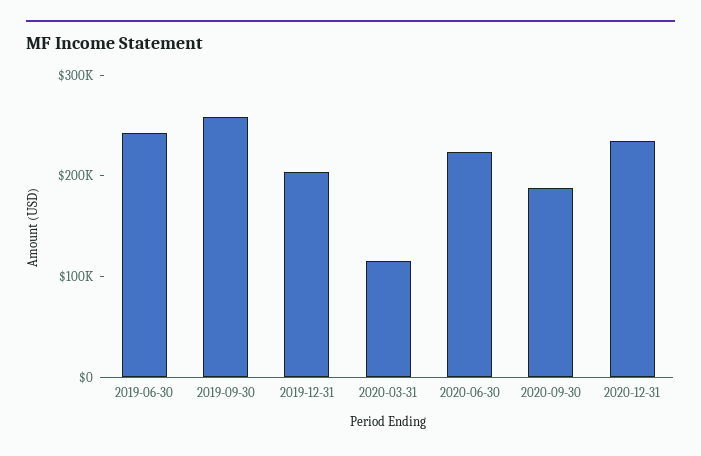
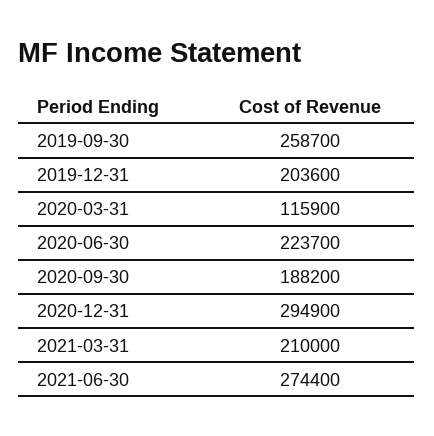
2019-06-30: 240000 -> none
2020-12-31: 240000 -> 294900
2021-03-31: none -> 210000
2021-06-30: none -> 274400

